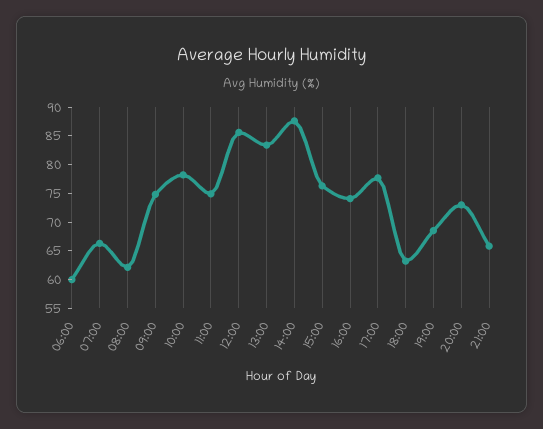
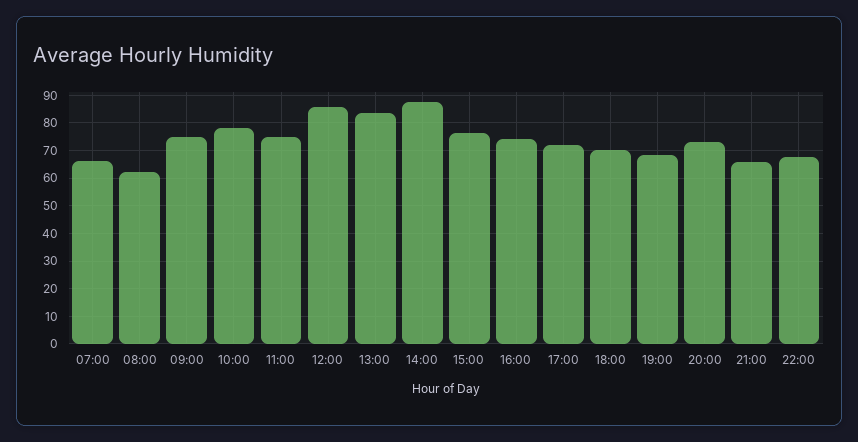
06:00: 60 -> none
17:00: 77.5 -> 72.5
18:00: 62.5 -> 70
22:00: none -> 67.5

